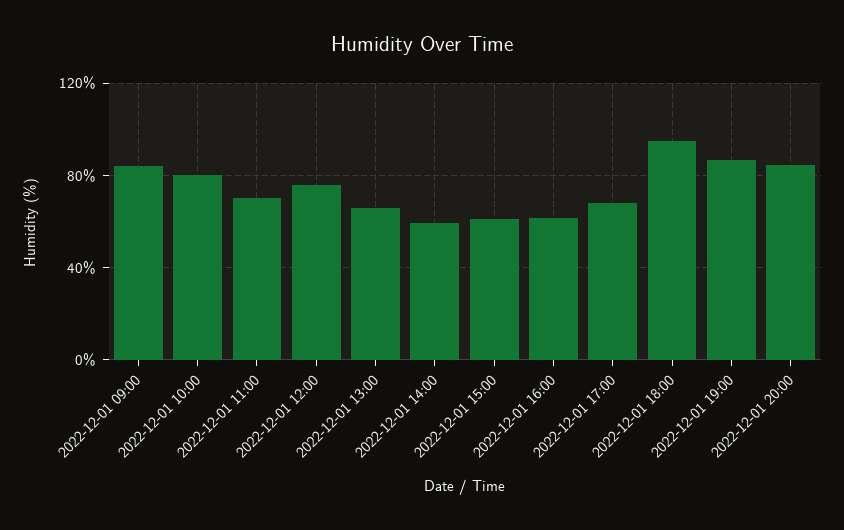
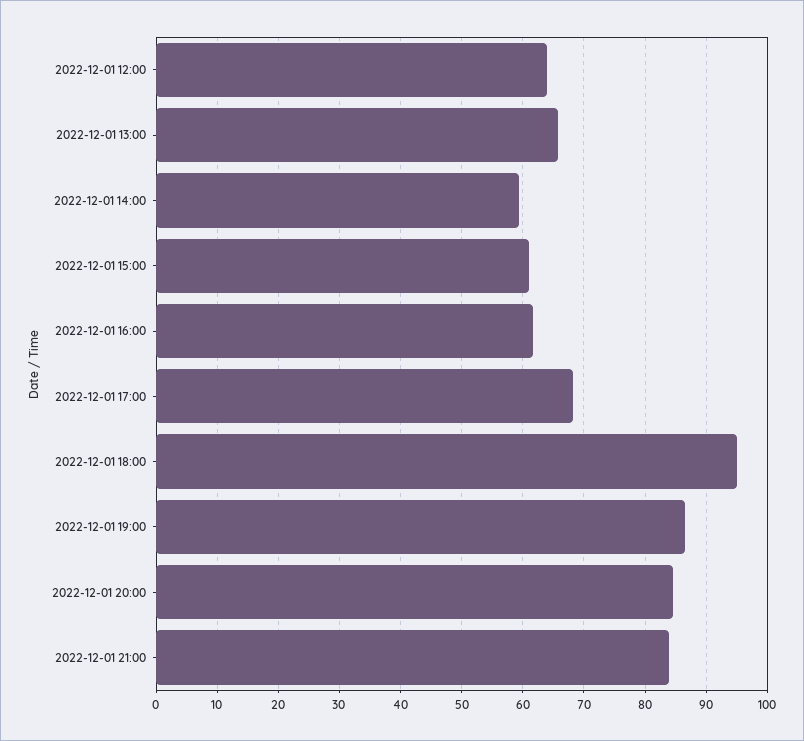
2022-12-01 09:00: 85 -> none
2022-12-01 10:00: 80 -> none
2022-12-01 11:00: 70 -> none
2022-12-01 12:00: 75 -> 64
2022-12-01 21:00: none -> 84

